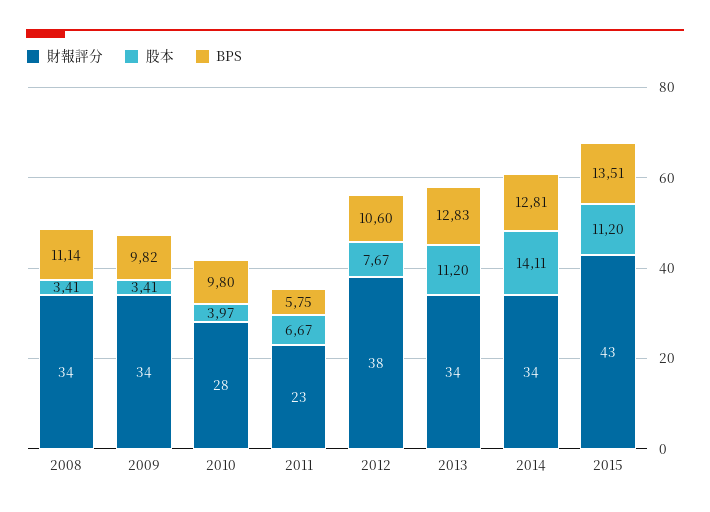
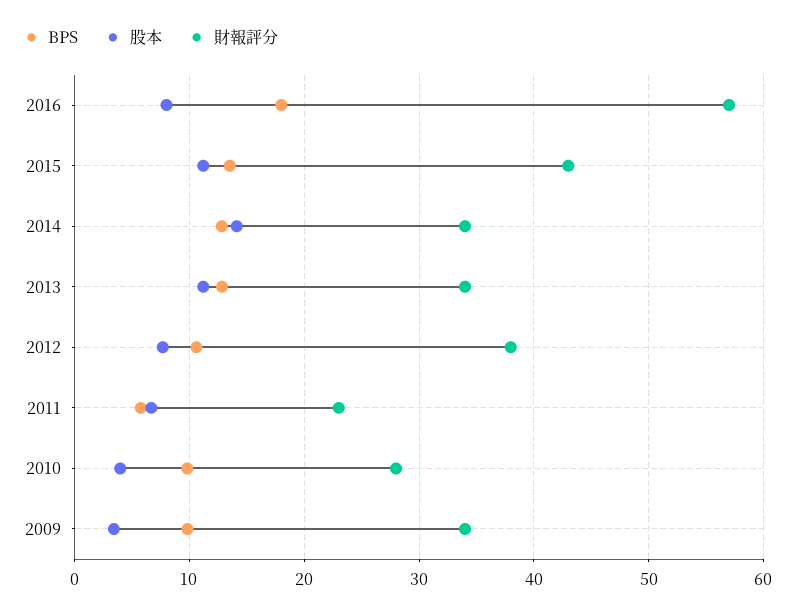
財報評分, 2008: 34 -> none
股本, 2008: 3.41 -> none
BPS, 2008: 11.14 -> none
BPS, 2016: none -> 18
股本, 2016: none -> 8
財報評分, 2016: none -> 57

